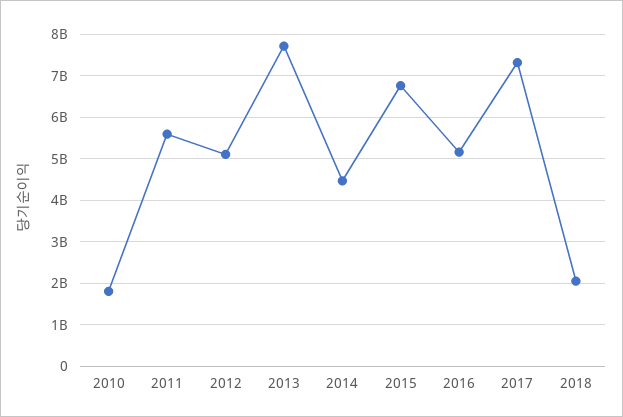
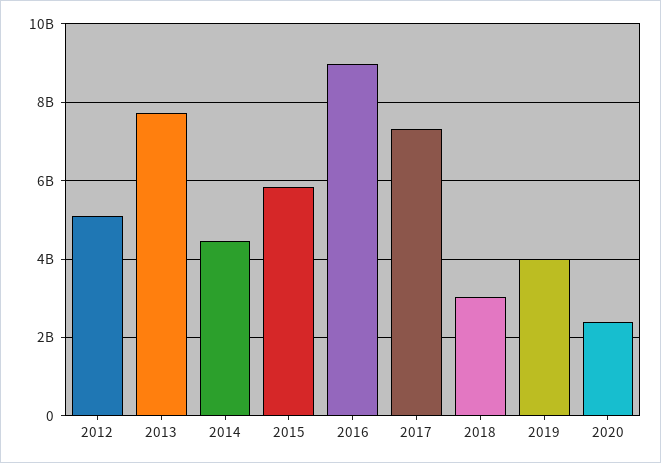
2010: 1800000000 -> none
2011: 5600000000 -> none
2015: 6800000000 -> 5800000000
2016: 5200000000 -> 9000000000
2018: 2000000000 -> 3000000000
2019: none -> 4000000000
2020: none -> 2400000000

